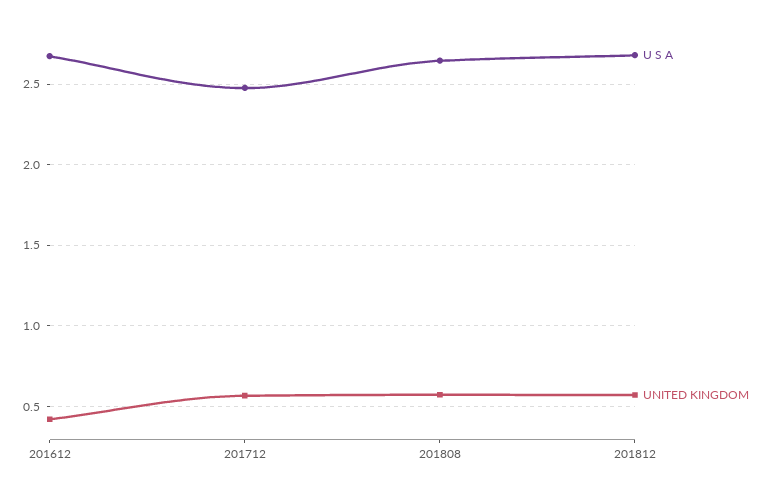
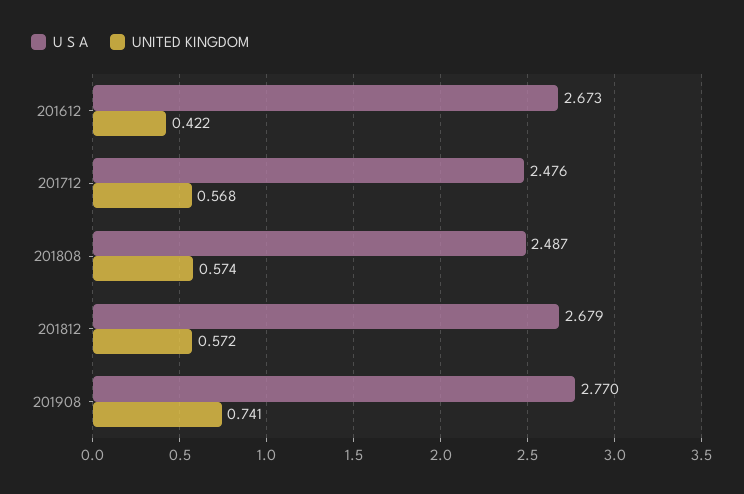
U S A, 201808: 2.65 -> 2.487
U S A, 201908: none -> 2.77
UNITED KINGDOM, 201908: none -> 0.741

